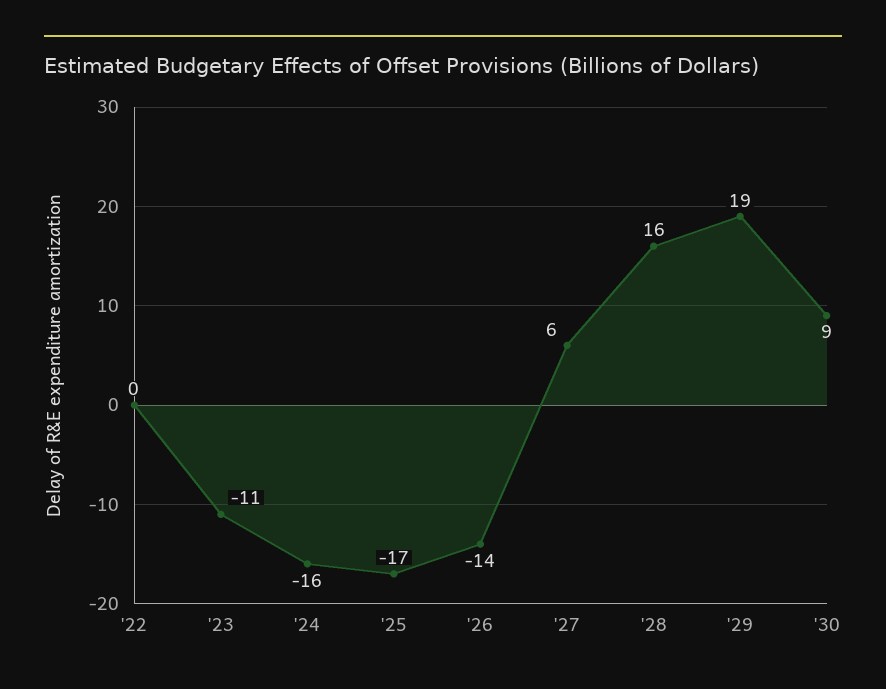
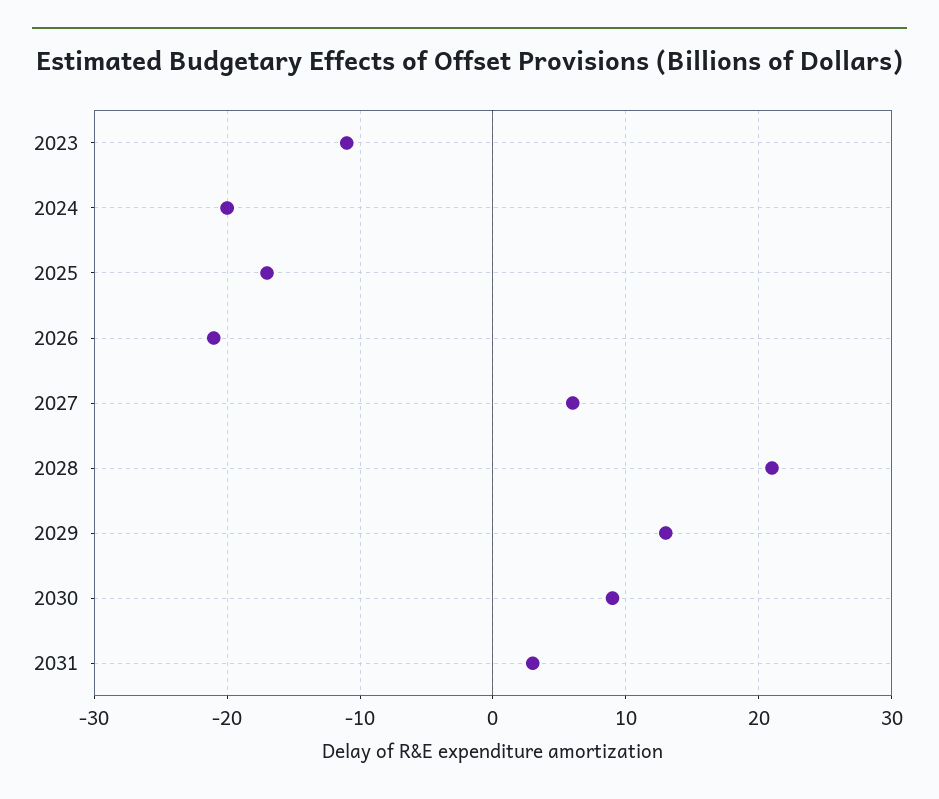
'22: 0 -> none
'24: -16 -> -20
'26: -14 -> -21
'28: 16 -> 21
'29: 19 -> 13
2031: none -> 3

